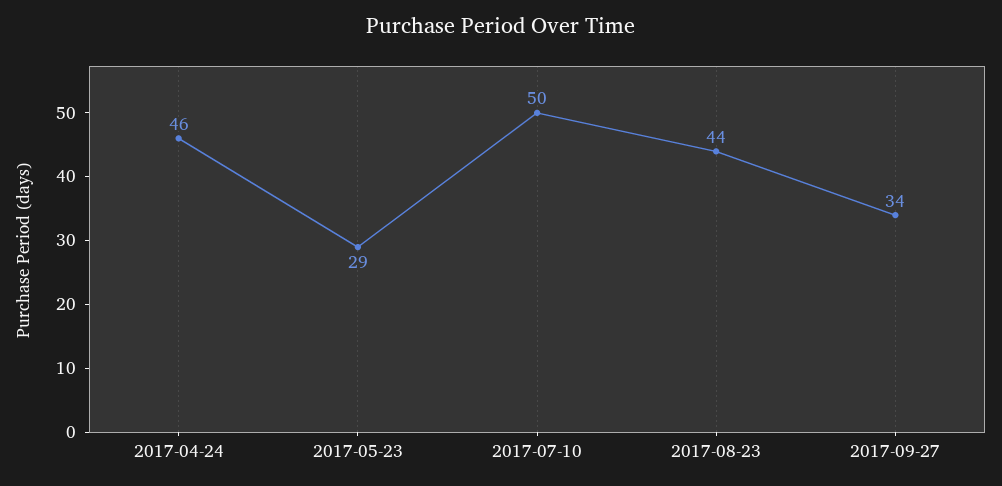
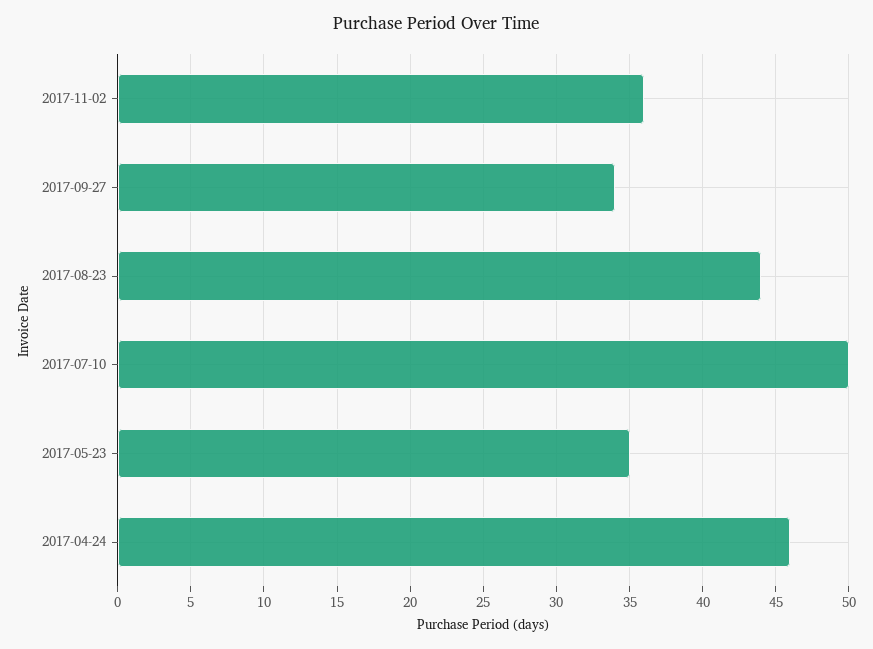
2017-05-23: 29 -> 35
2017-11-02: none -> 36

